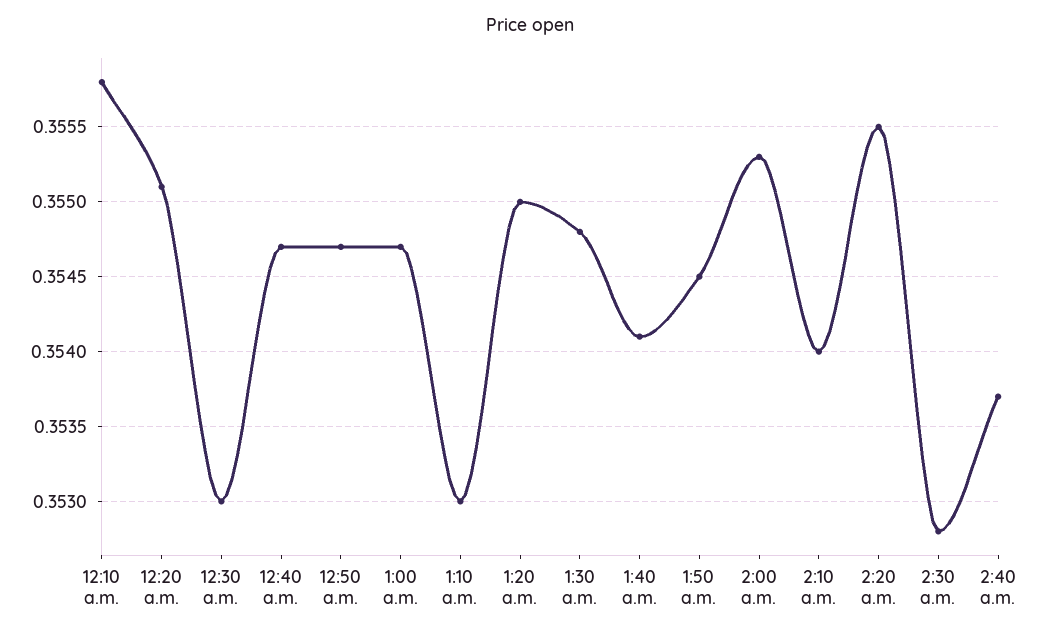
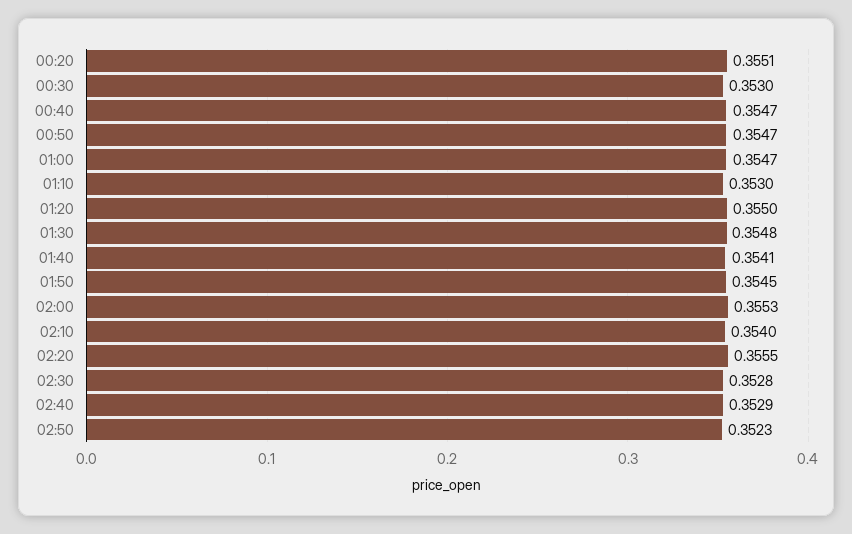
12:10 a.m.: 0.3558 -> none
2:40 a.m.: 0.3537 -> 0.3529
02:50: none -> 0.3523

